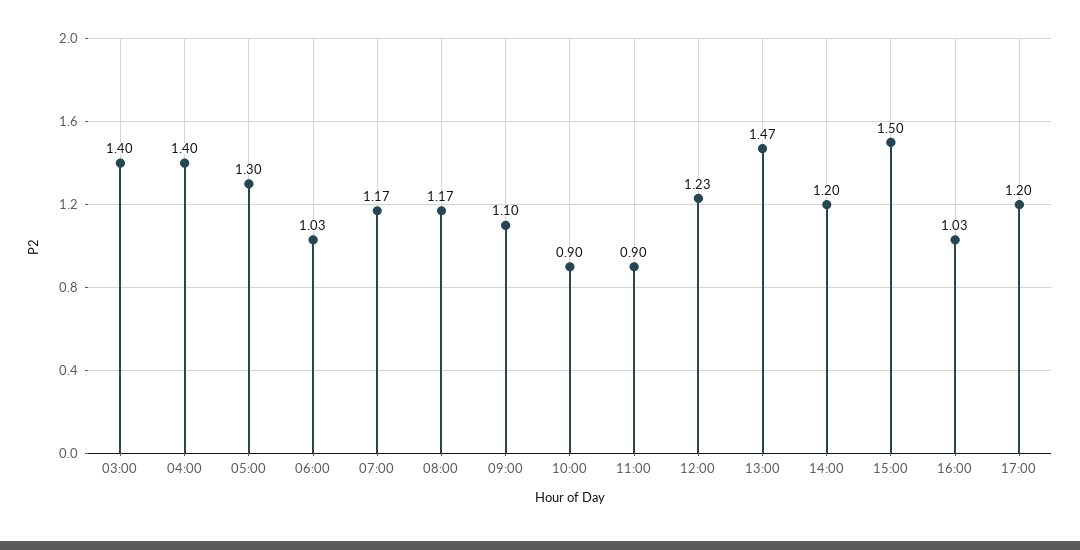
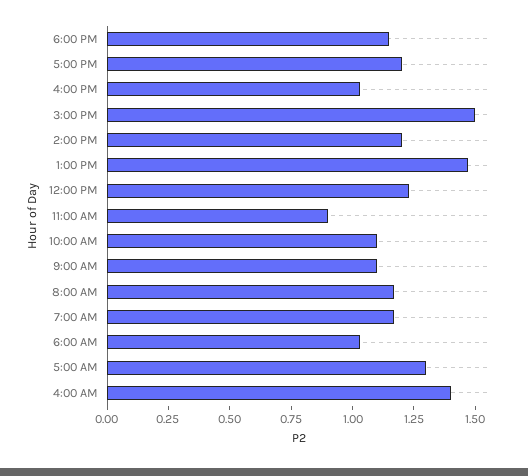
03:00: 1.4 -> none
10:00: 0.9 -> 1.1
6:00 PM: none -> 1.15

